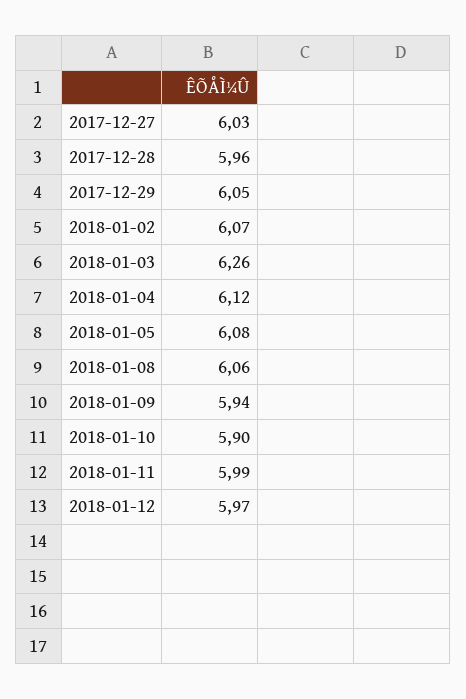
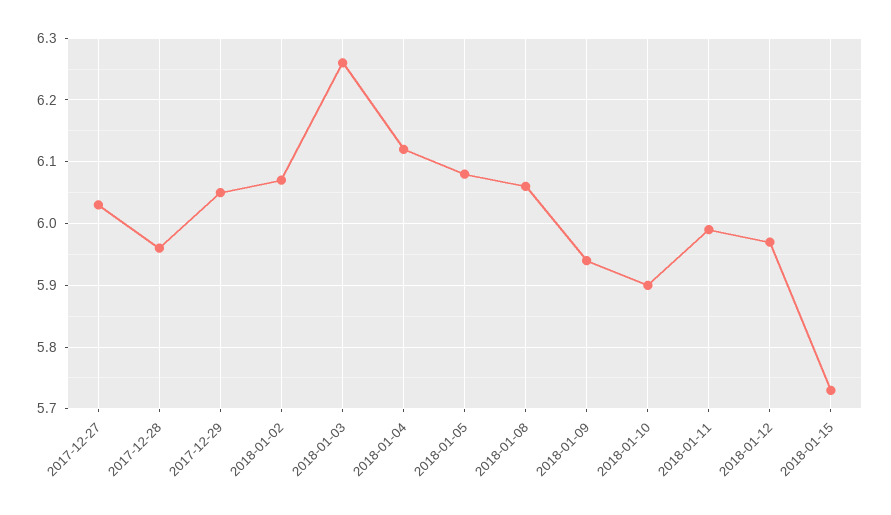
2018-01-15: none -> 5.73

